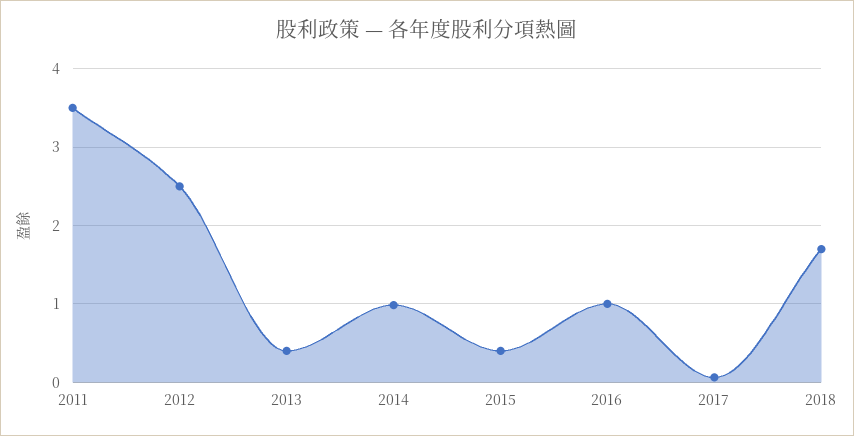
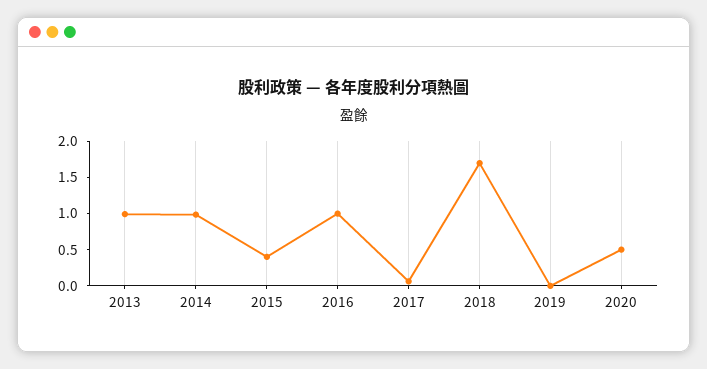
2011: 3.5 -> none
2012: 2.5 -> none
2013: 0.4 -> 1
2019: none -> 0
2020: none -> 0.5

